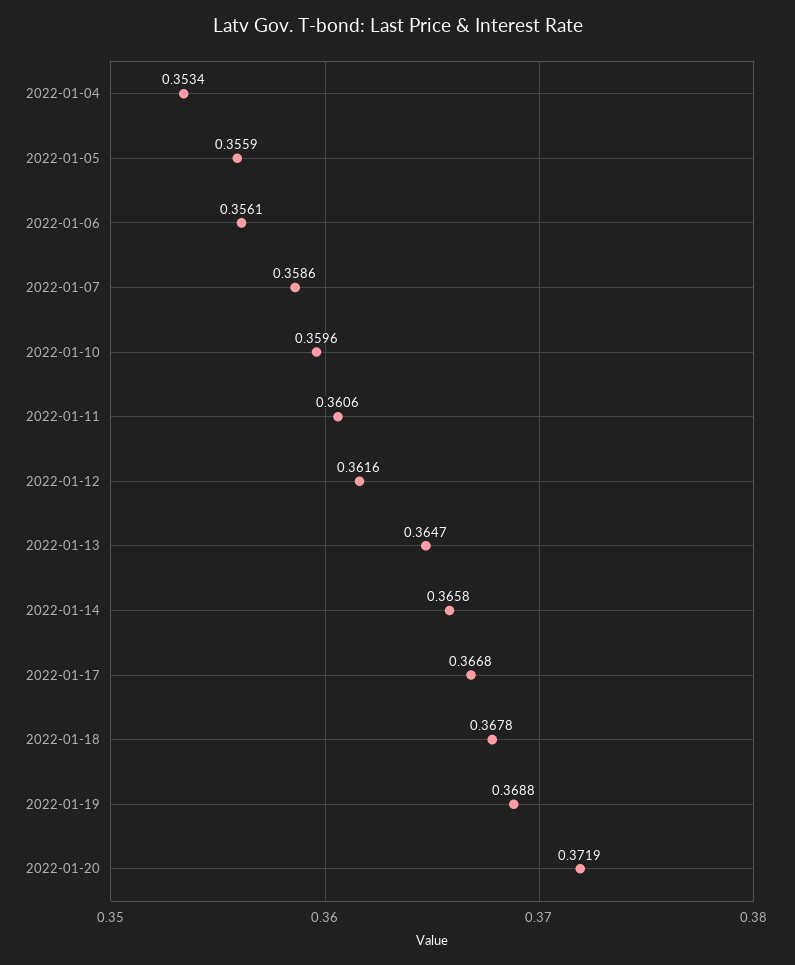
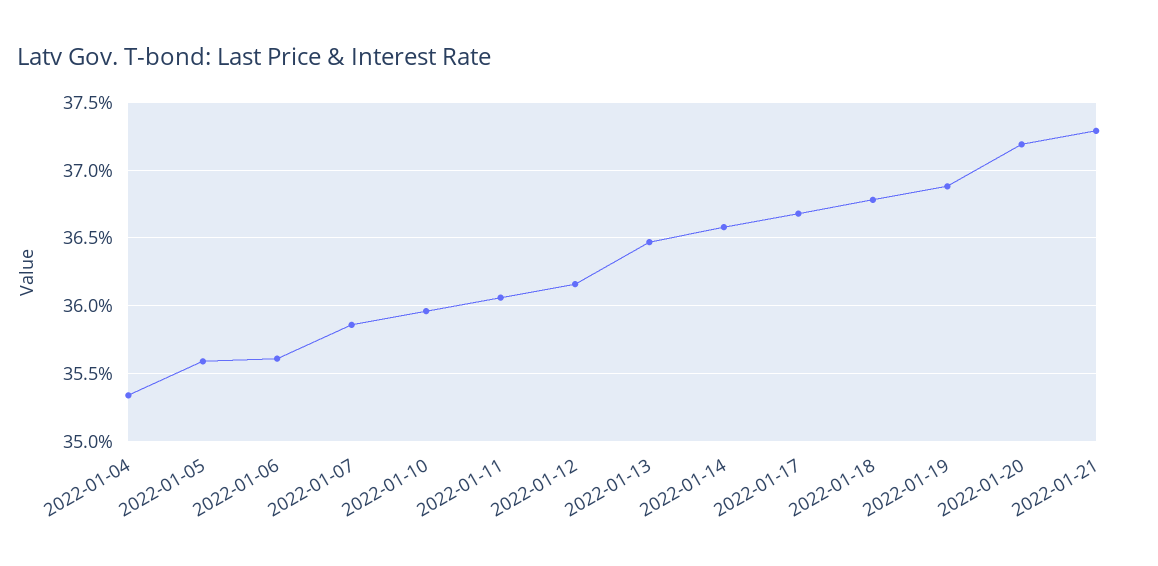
2022-01-21: none -> 0.373

